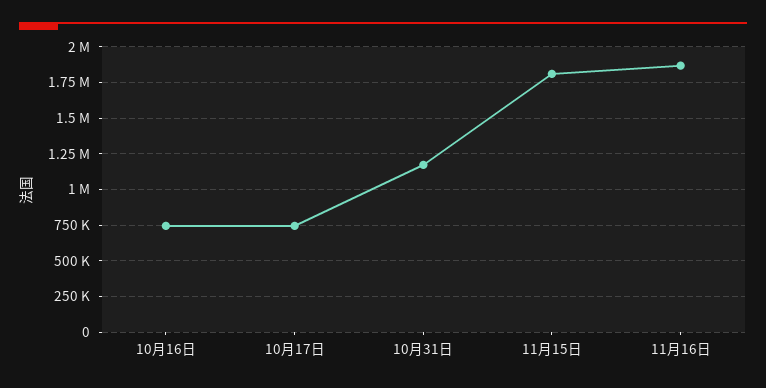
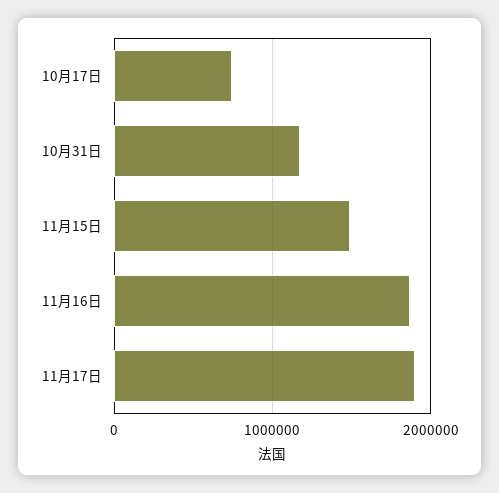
10月16日: 750000 -> none
11月15日: 1800000 -> 1500000
11月17日: none -> 1900000

